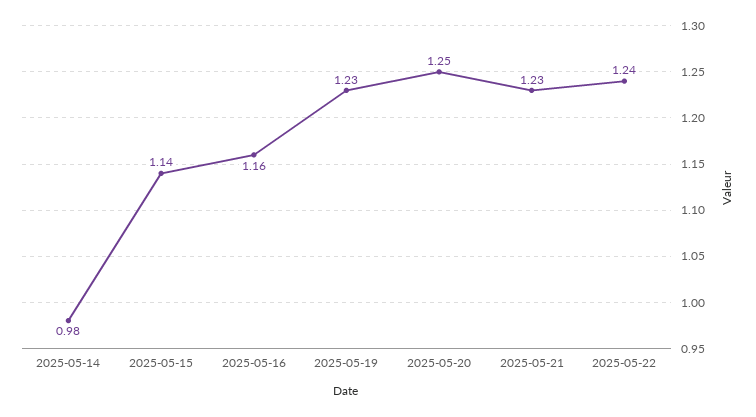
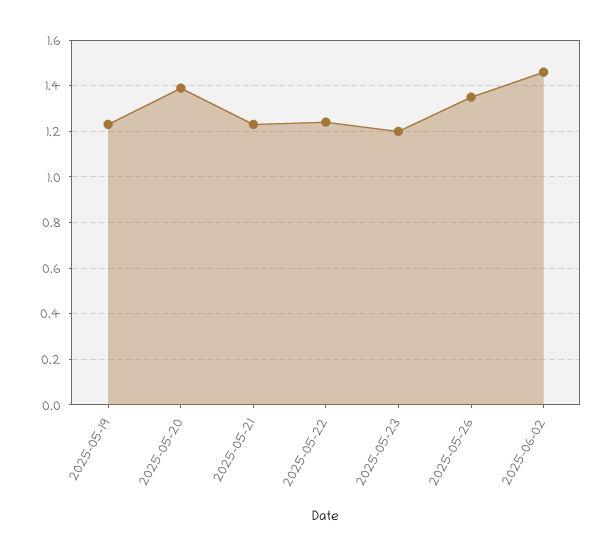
2025-05-14: 0.98 -> none
2025-05-15: 1.14 -> none
2025-05-16: 1.16 -> none
2025-05-20: 1.25 -> 1.4
2025-05-23: none -> 1.2
2025-05-26: none -> 1.35
2025-06-02: none -> 1.45

